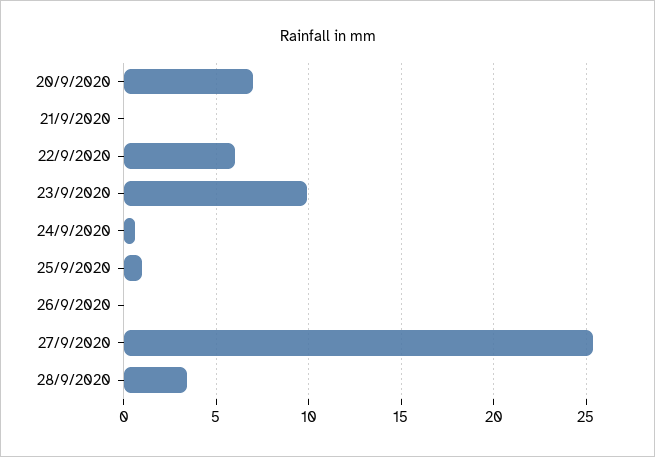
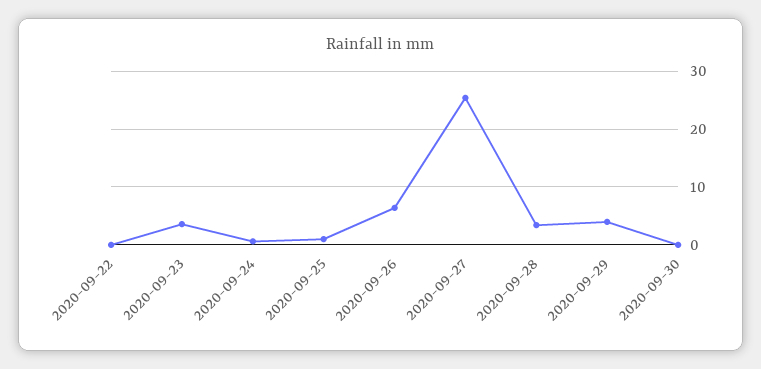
20/9/2020: 7 -> none
21/9/2020: 0 -> none
22/9/2020: 6 -> 0
23/9/2020: 10 -> 4
26/9/2020: 0 -> 6
2020-09-29: none -> 4
2020-09-30: none -> 0

